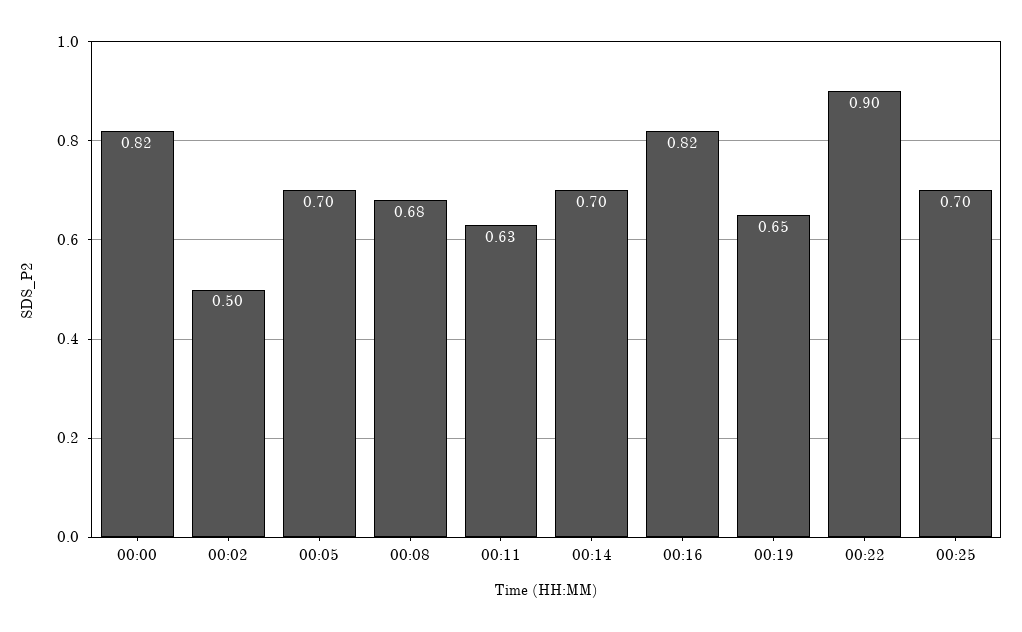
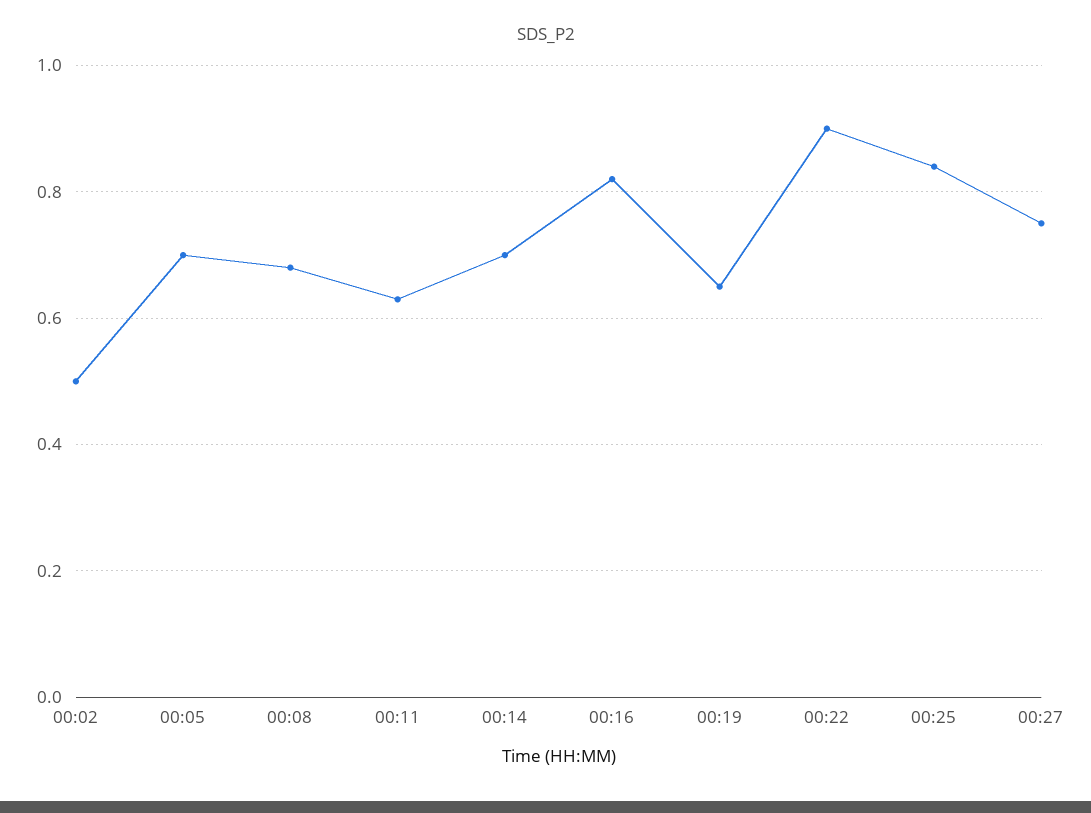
00:00: 0.82 -> none
00:25: 0.7 -> 0.85
00:27: none -> 0.75

